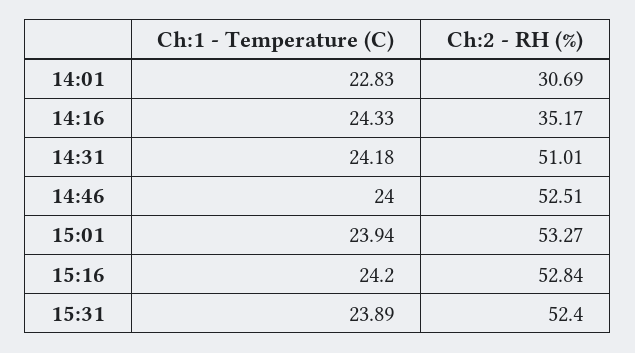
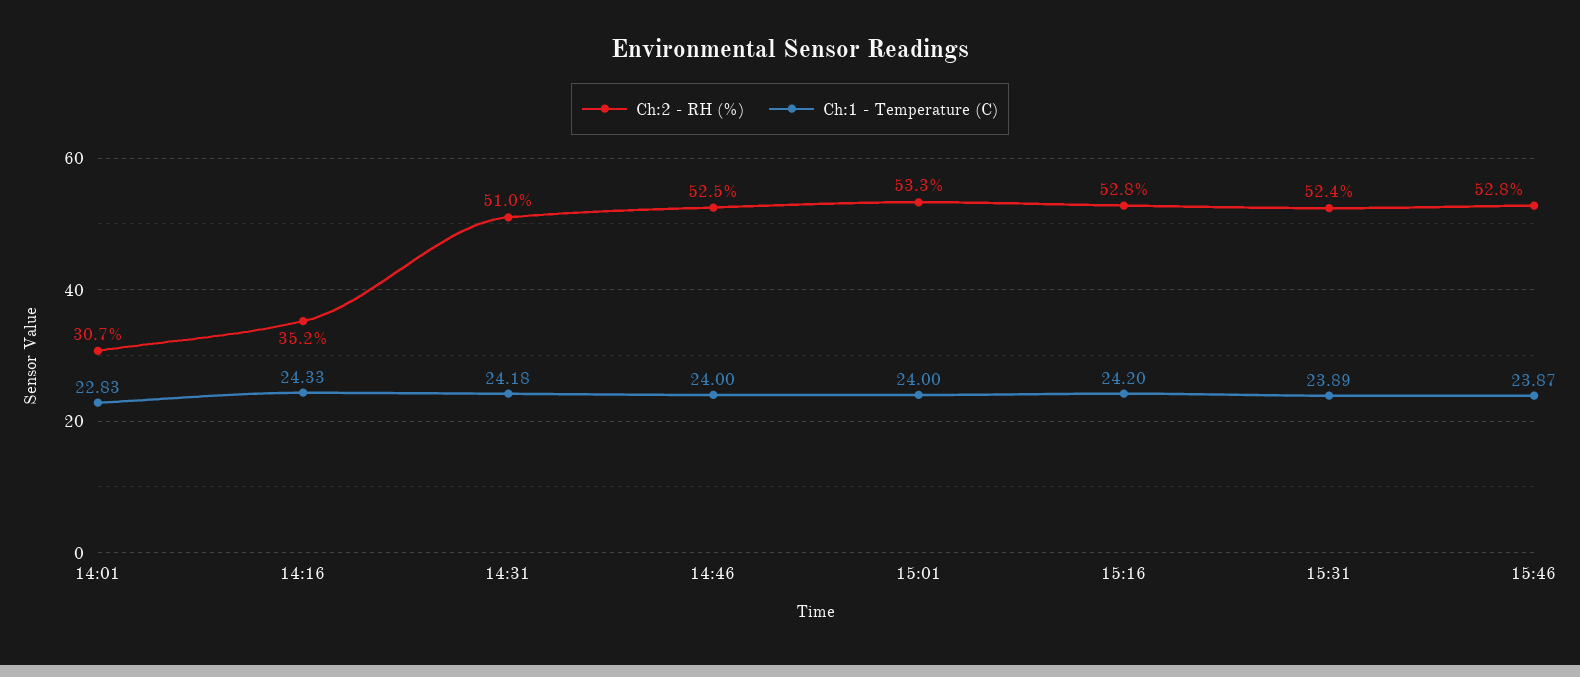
Ch:1 - Temperature (C), 15:01: 23.94 -> 24
Ch:2 - RH (%), 15:46: none -> 52.8
Ch:1 - Temperature (C), 15:46: none -> 23.87

